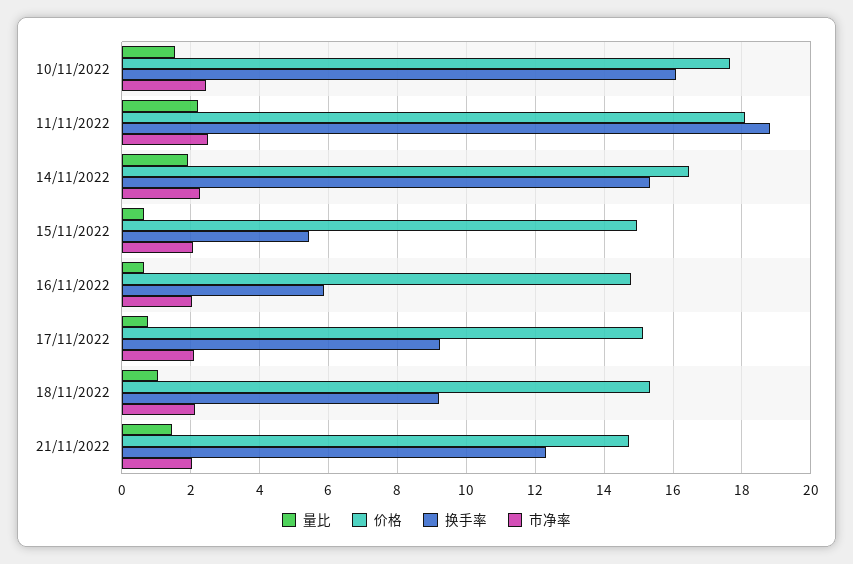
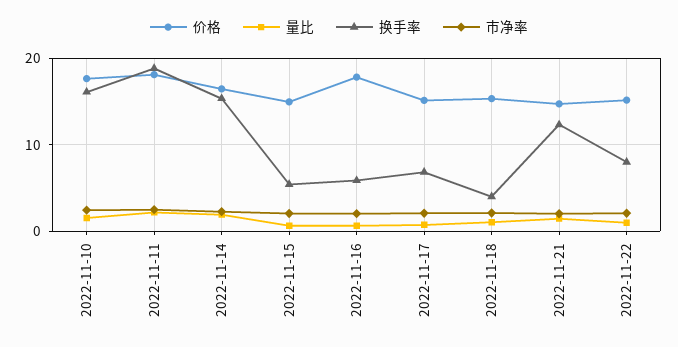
价格, 16/11/2022: 14.8 -> 18
换手率, 17/11/2022: 9.2 -> 7
换手率, 18/11/2022: 9.2 -> 4
价格, 2022-11-22: none -> 15
量比, 2022-11-22: none -> 1
换手率, 2022-11-22: none -> 8
市净率, 2022-11-22: none -> 2

